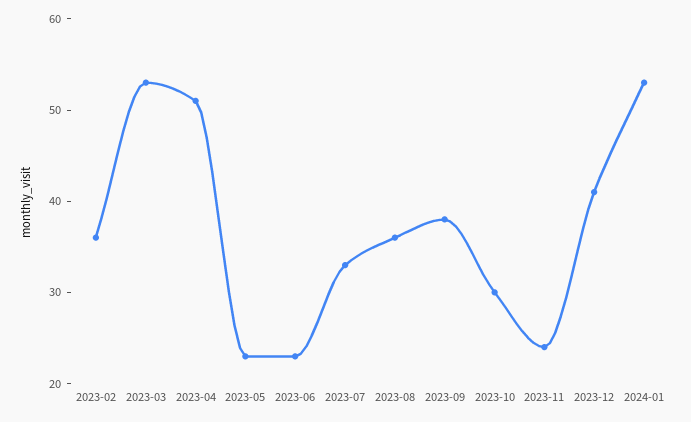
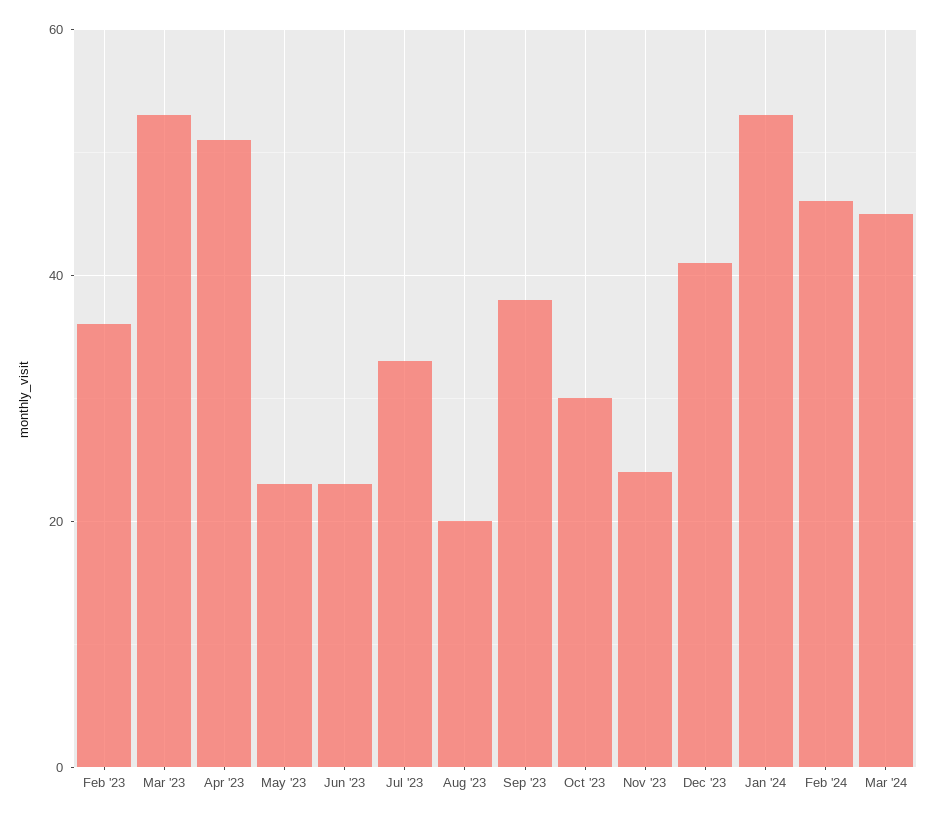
2023-08: 36 -> 20
Feb '24: none -> 45
Mar '24: none -> 45

